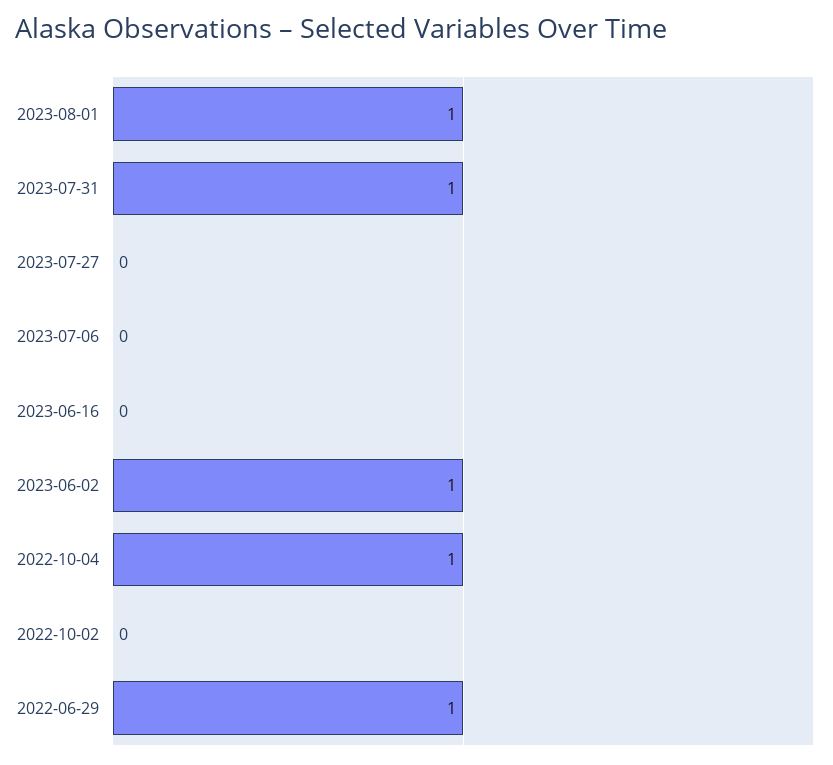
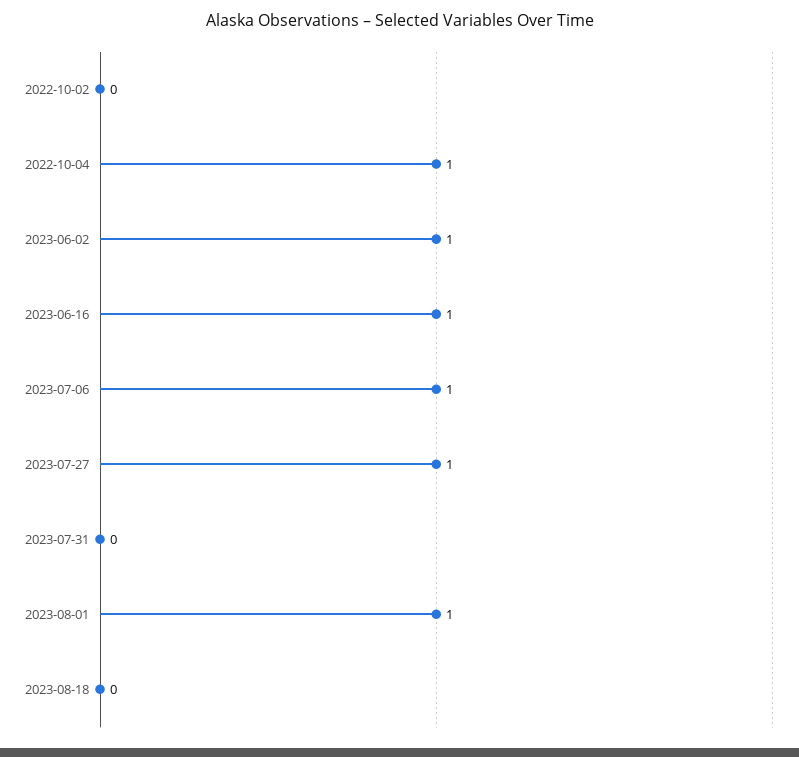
2023-07-31: 1 -> 0
2023-07-27: 0 -> 1
2023-07-06: 0 -> 1
2023-06-16: 0 -> 1
2022-06-29: 1 -> none
2023-08-18: none -> 0

